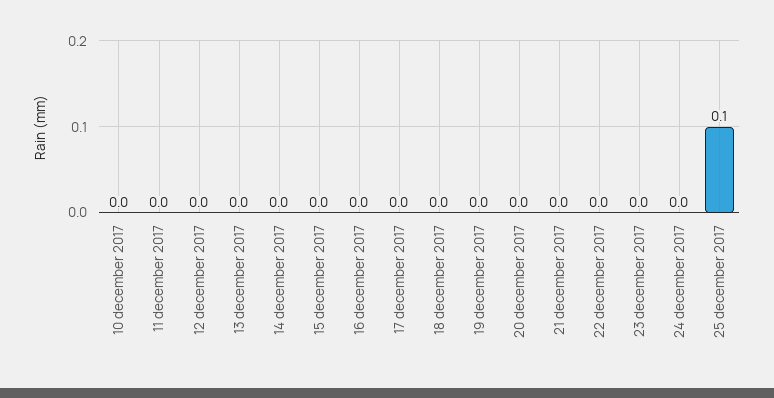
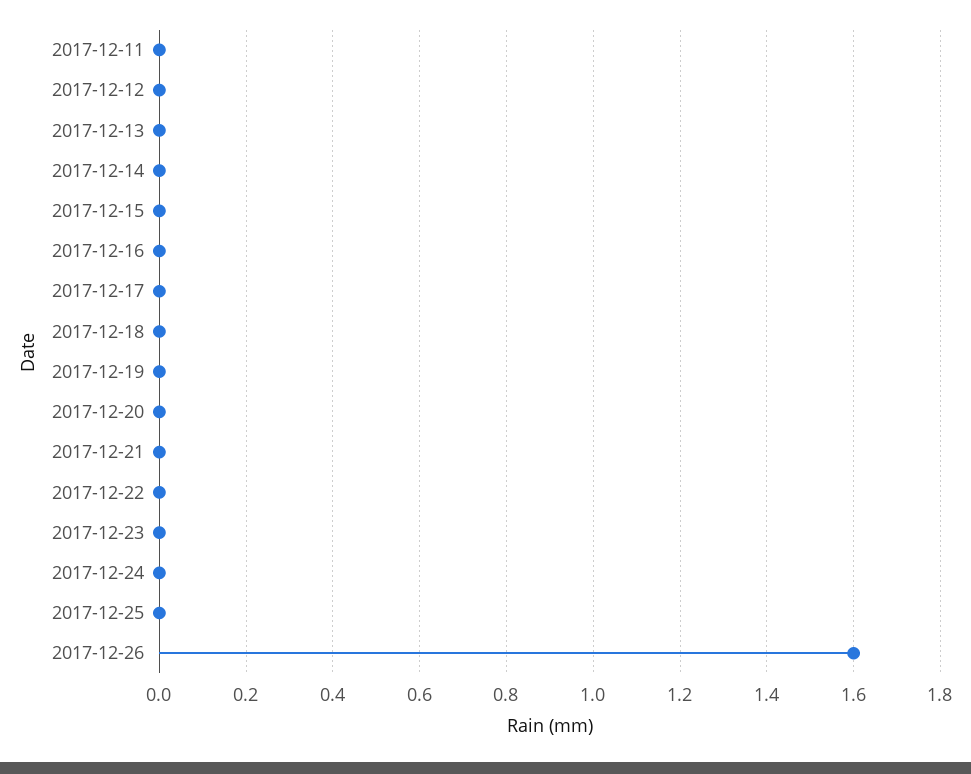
10 december 2017: 0 -> none
25 december 2017: 0.1 -> 0
2017-12-26: none -> 1.6

